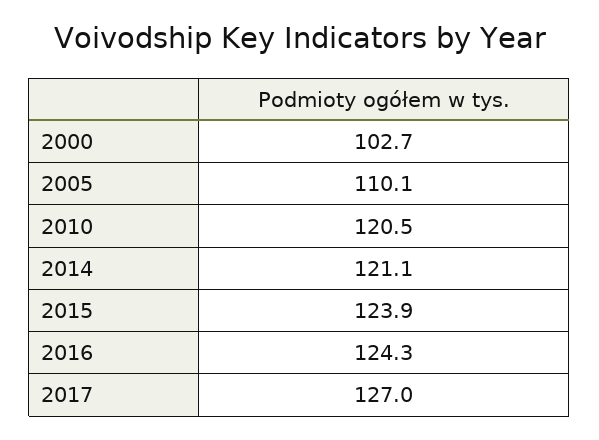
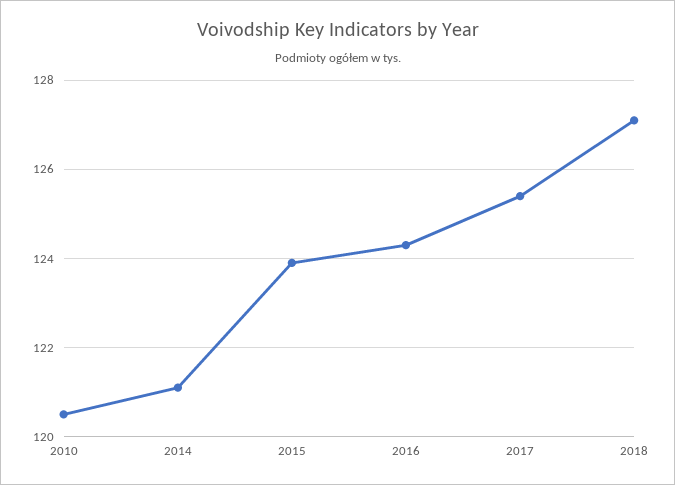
2000: 102.7 -> none
2005: 110.1 -> none
2017: 127 -> 125.5
2018: none -> 127

